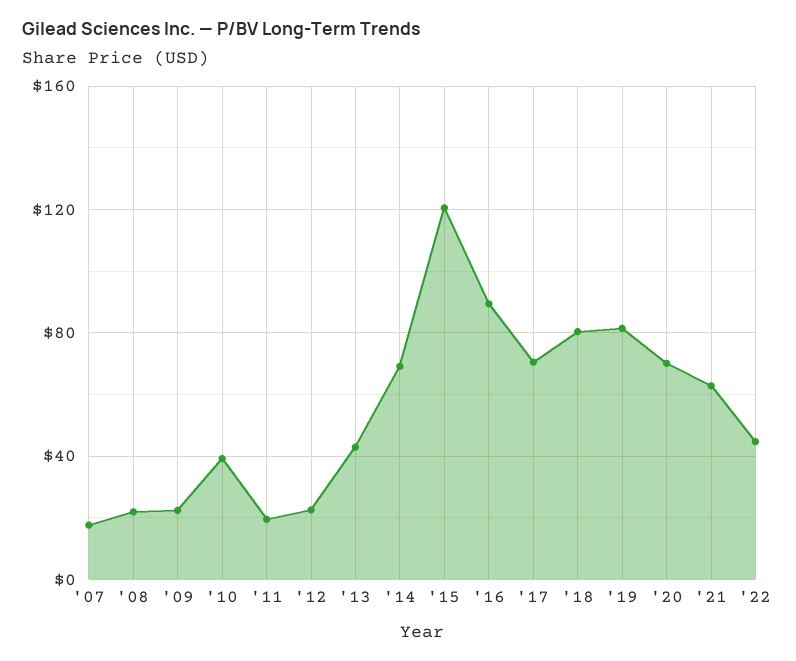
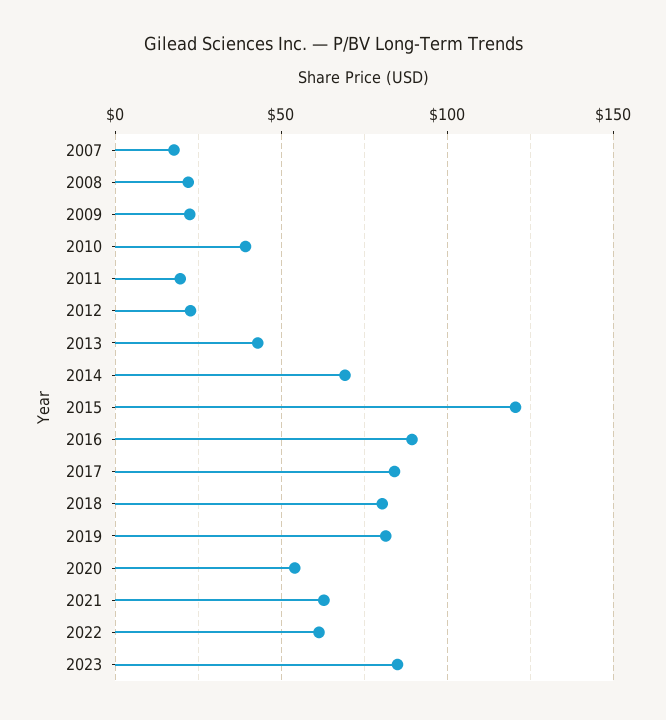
'17: 70 -> 85
'20: 70 -> 55
'22: 45 -> 60
2023: none -> 85

